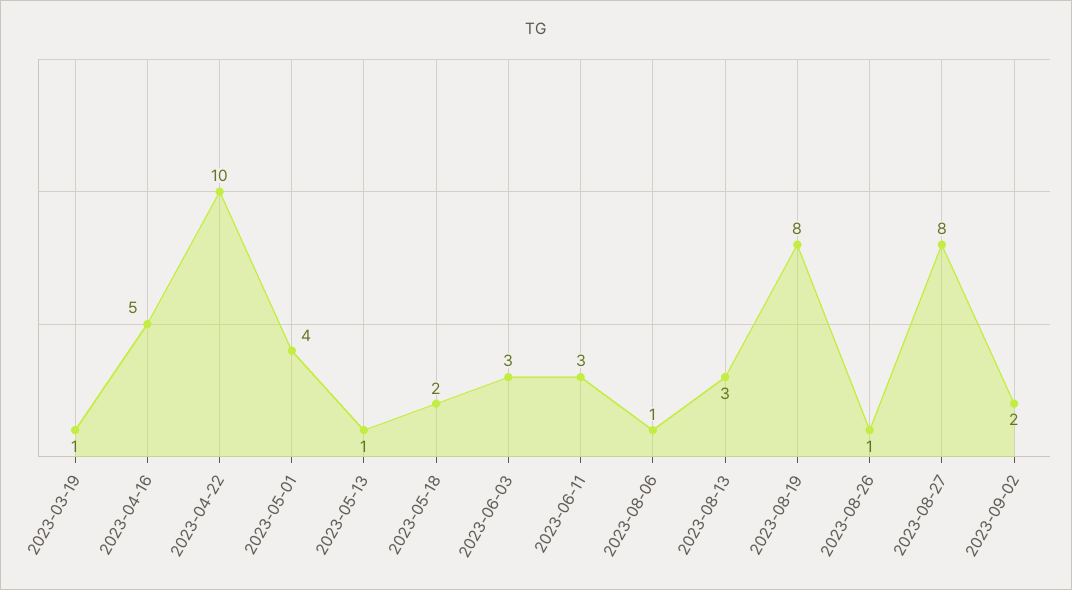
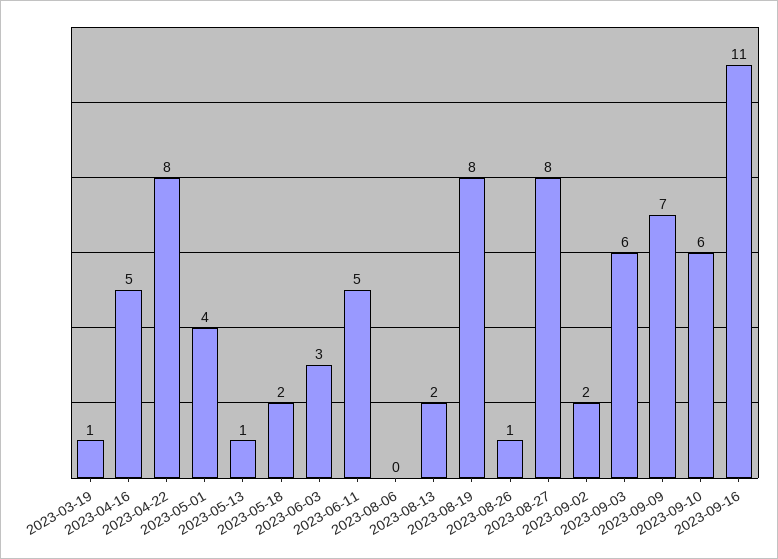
2023-04-22: 10 -> 8
2023-06-11: 3 -> 5
2023-08-06: 1 -> 0
2023-08-13: 3 -> 2
2023-09-03: none -> 6
2023-09-09: none -> 7
2023-09-10: none -> 6
2023-09-16: none -> 11

